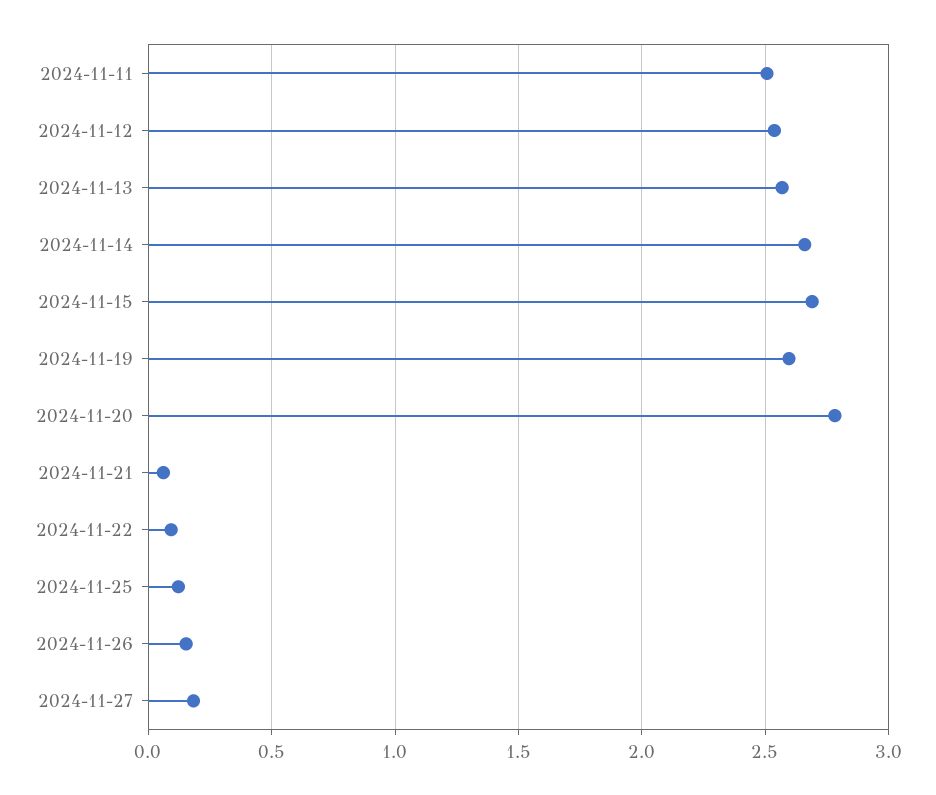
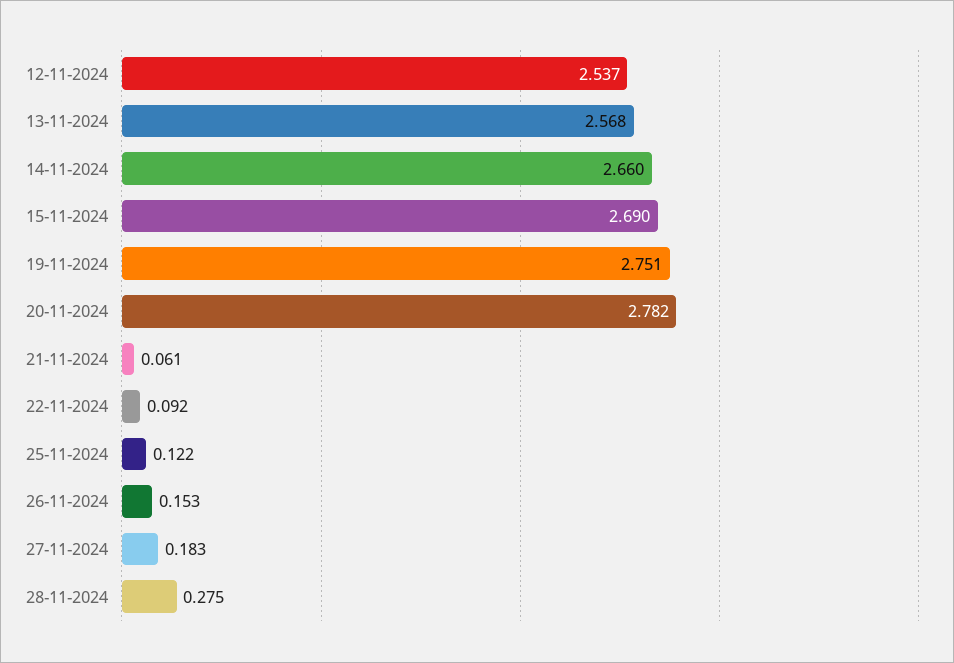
2024-11-11: 2.5 -> none
2024-11-19: 2.6 -> 2.751
28-11-2024: none -> 0.275

